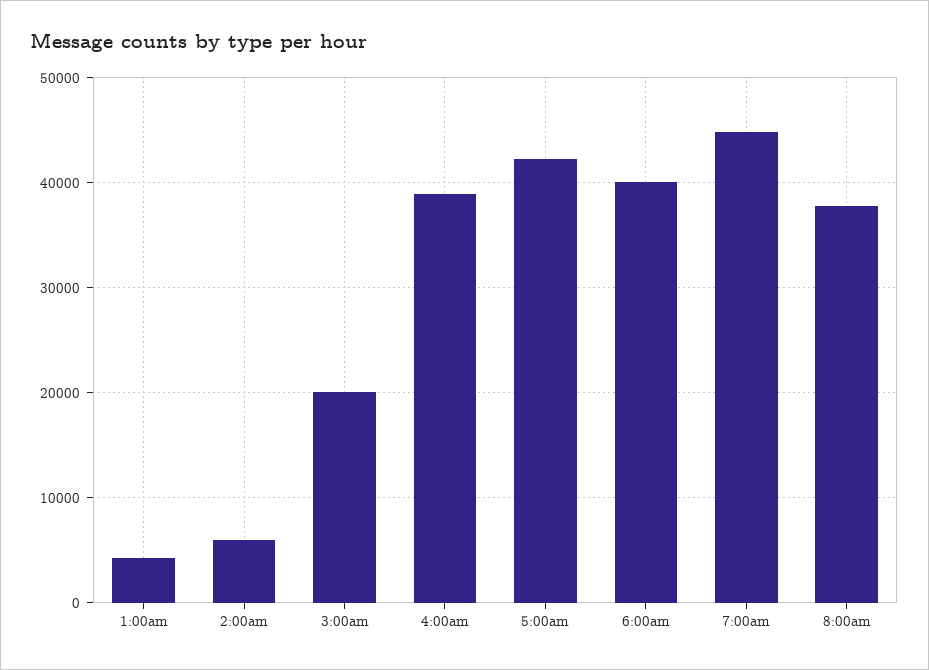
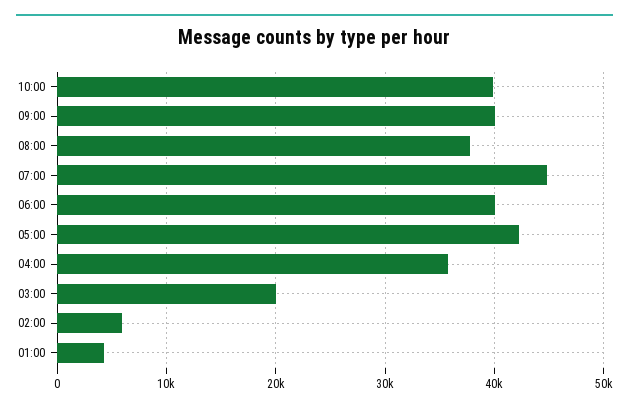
4:00am: 39000 -> 36000
10:00: none -> 40000
09:00: none -> 40000

